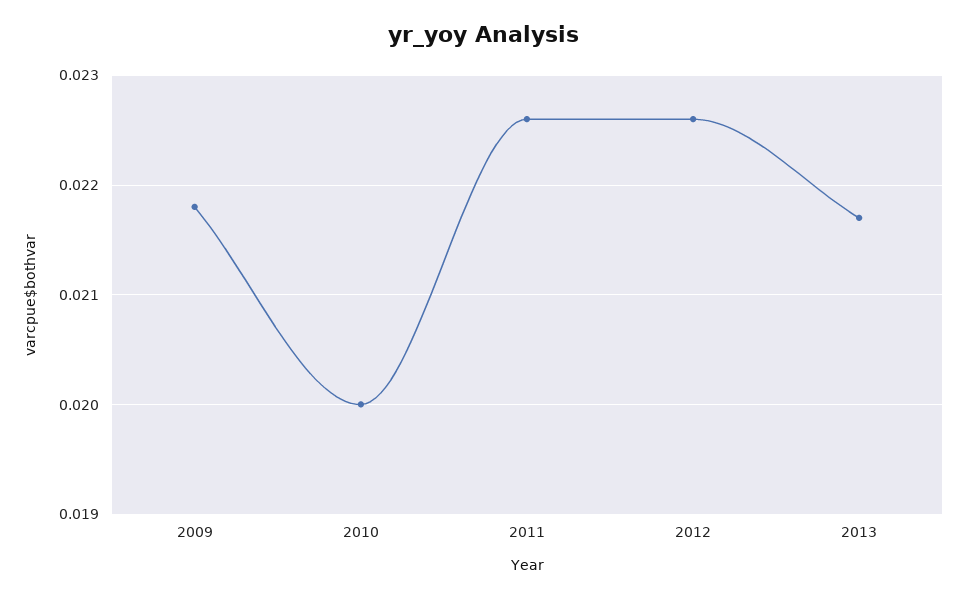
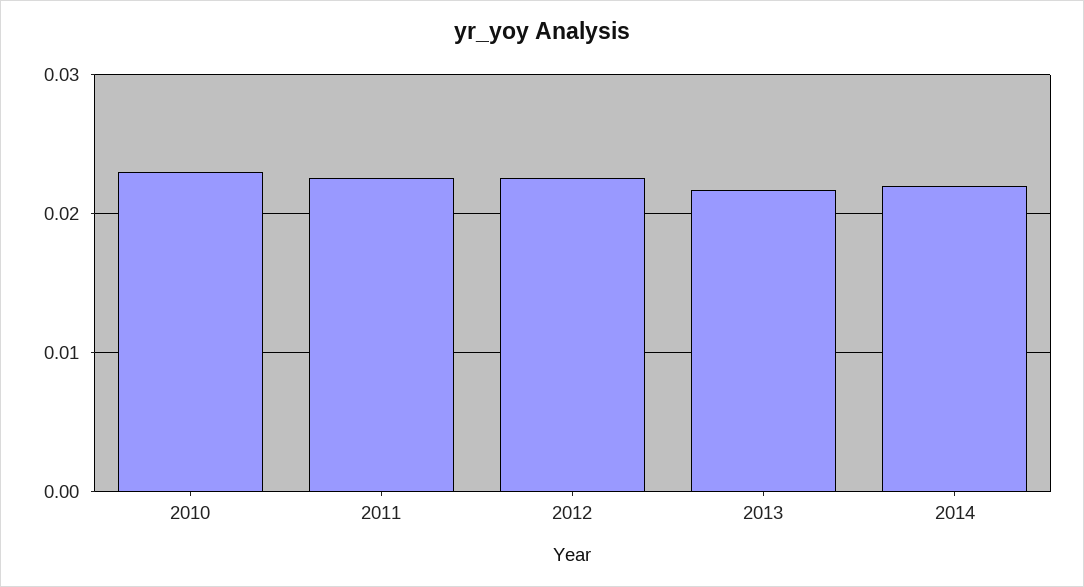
2009: 0.0218 -> none
2010: 0.02 -> 0.023
2014: none -> 0.022

